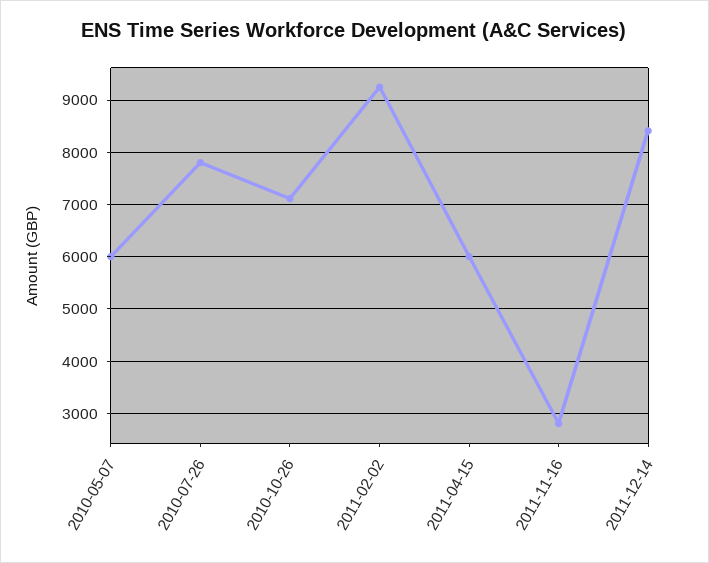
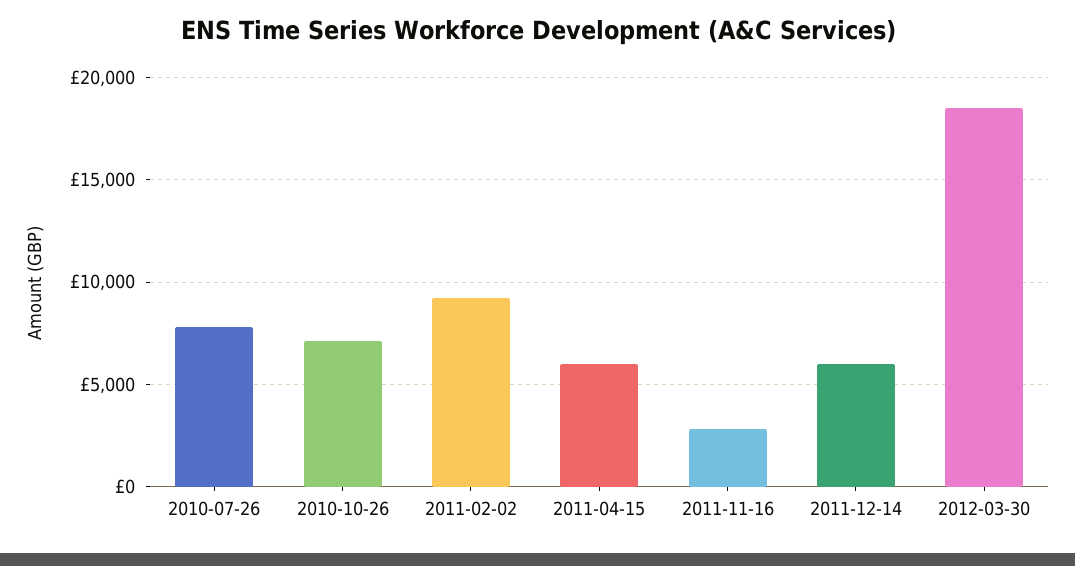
2010-05-07: 6000 -> none
2011-12-14: 8400 -> 6000
2012-03-30: none -> 18500

